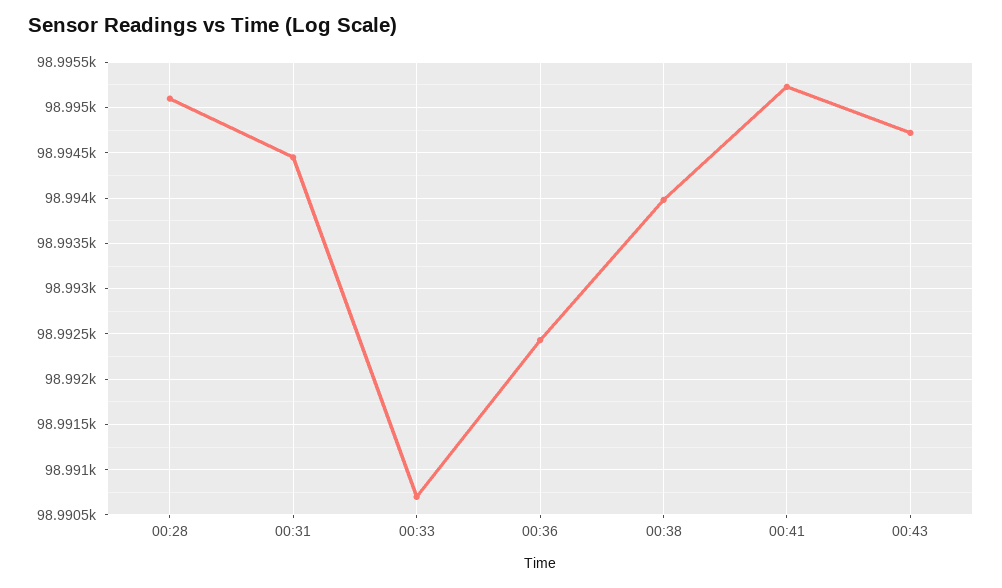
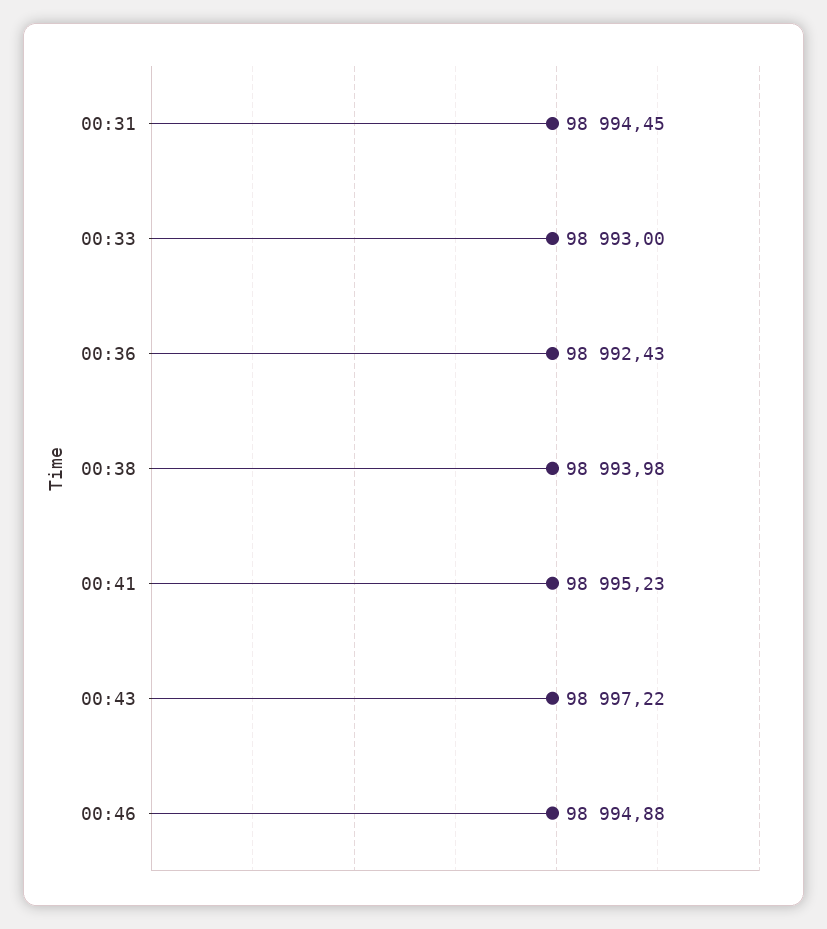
00:28: 98995.1 -> none
00:33: 98990.7 -> 98993
00:43: 98994.7 -> 98997.22
00:46: none -> 98994.88

